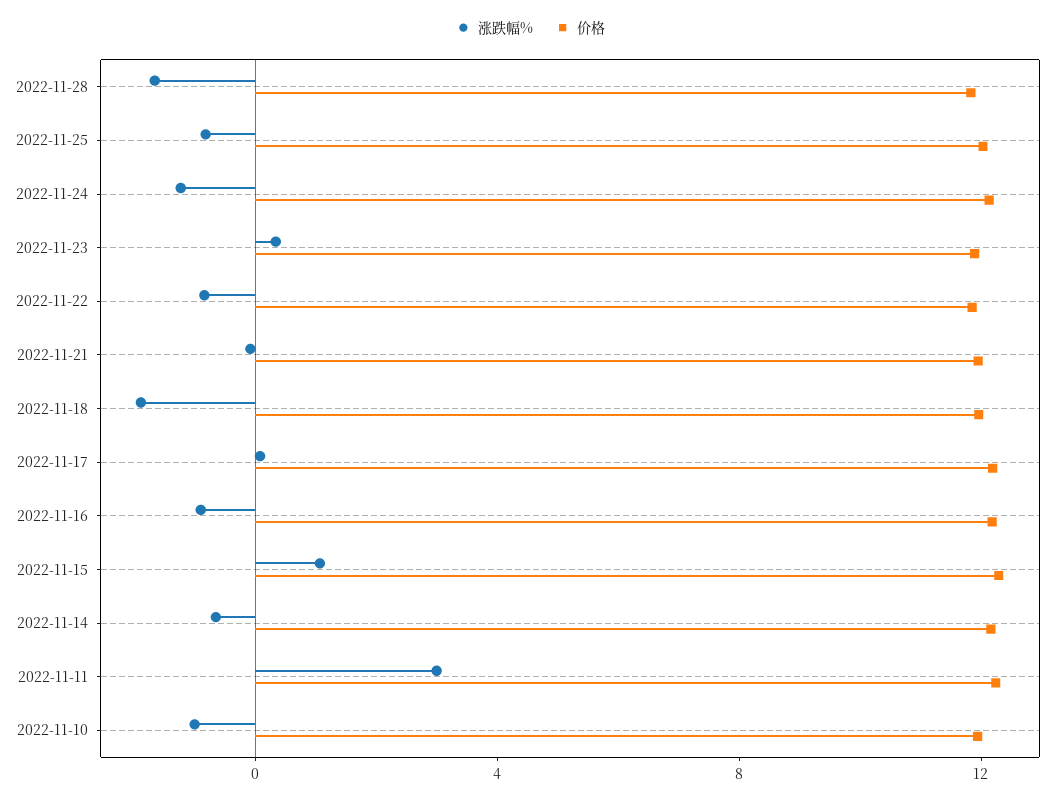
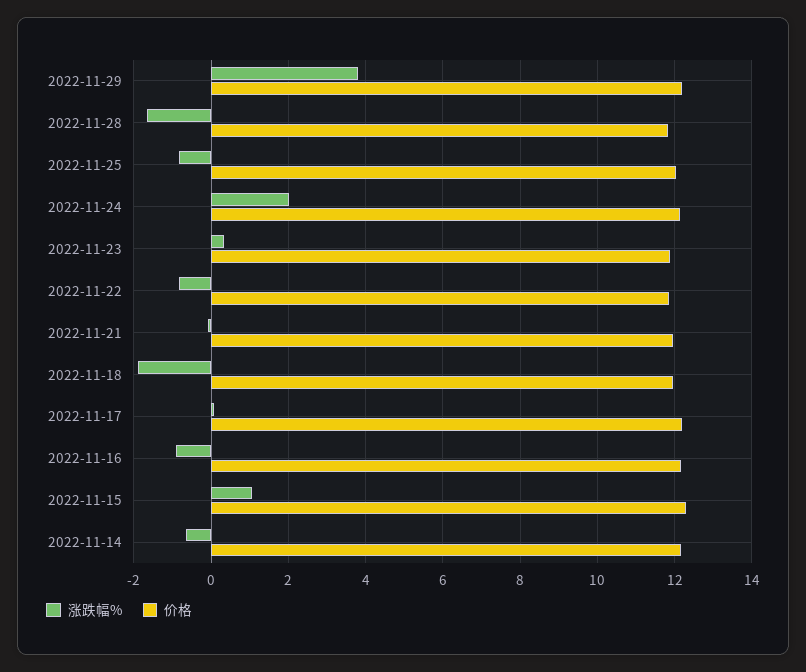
涨跌幅%, 2022-11-24: -1 -> 2
涨跌幅%, 2022-11-11: 3 -> none
价格, 2022-11-11: 12 -> none
涨跌幅%, 2022-11-10: -1 -> none
价格, 2022-11-10: 12 -> none
涨跌幅%, 2022-11-29: none -> 3.8
价格, 2022-11-29: none -> 12.2

